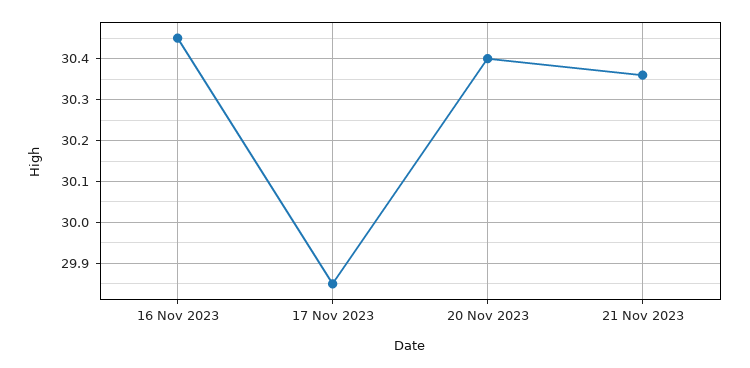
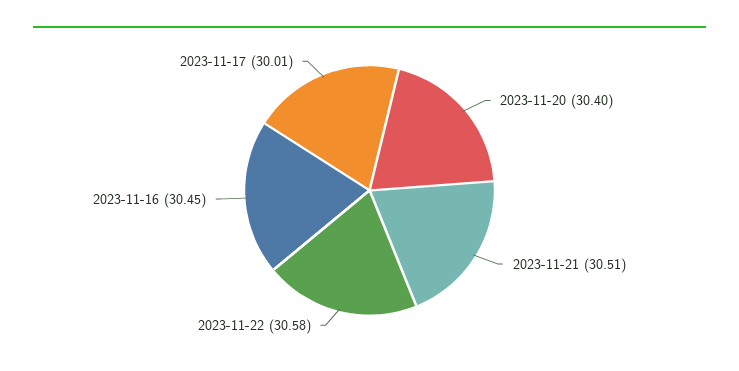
17 Nov 2023: 29.85 -> 30.01
21 Nov 2023: 30.35 -> 30.51
2023-11-22: none -> 30.58

